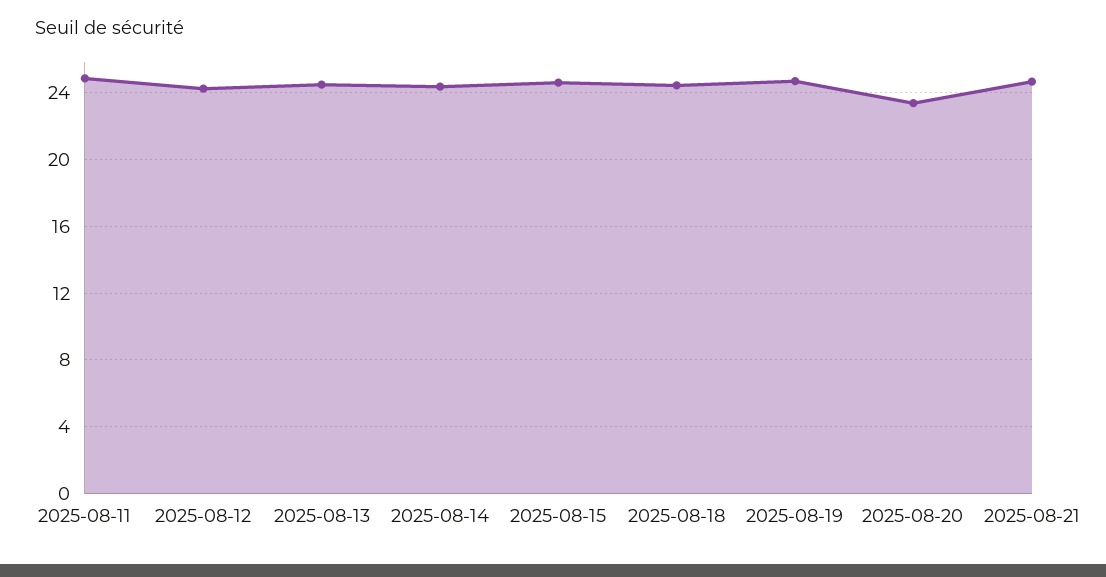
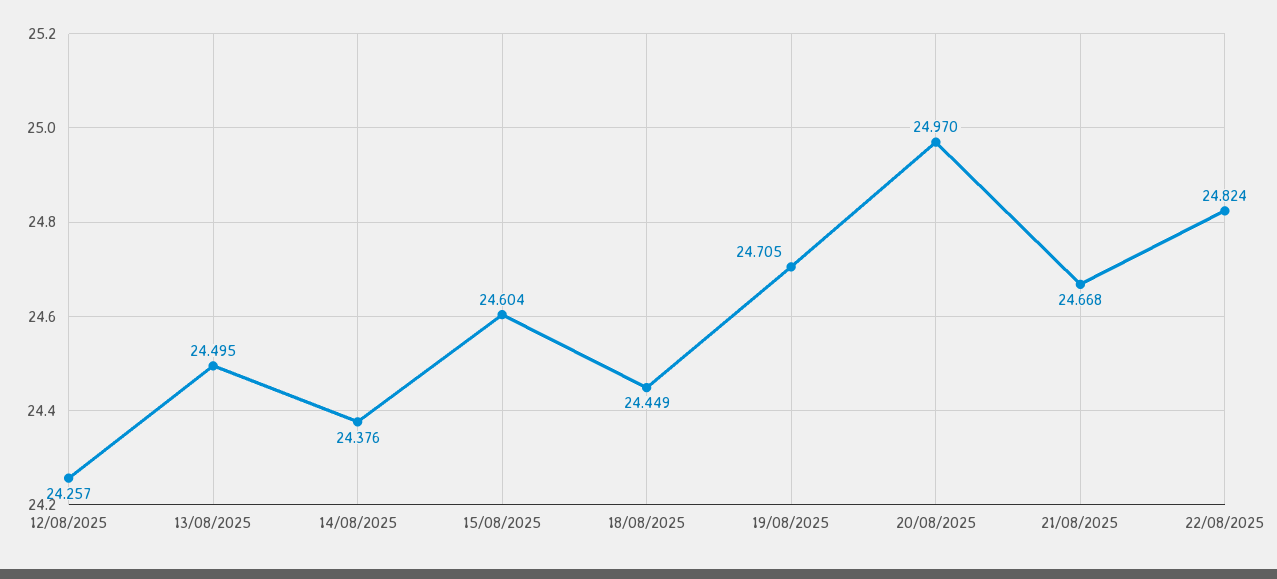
2025-08-11: 25 -> none
2025-08-20: 23.5 -> 24.97
22/08/2025: none -> 24.824

